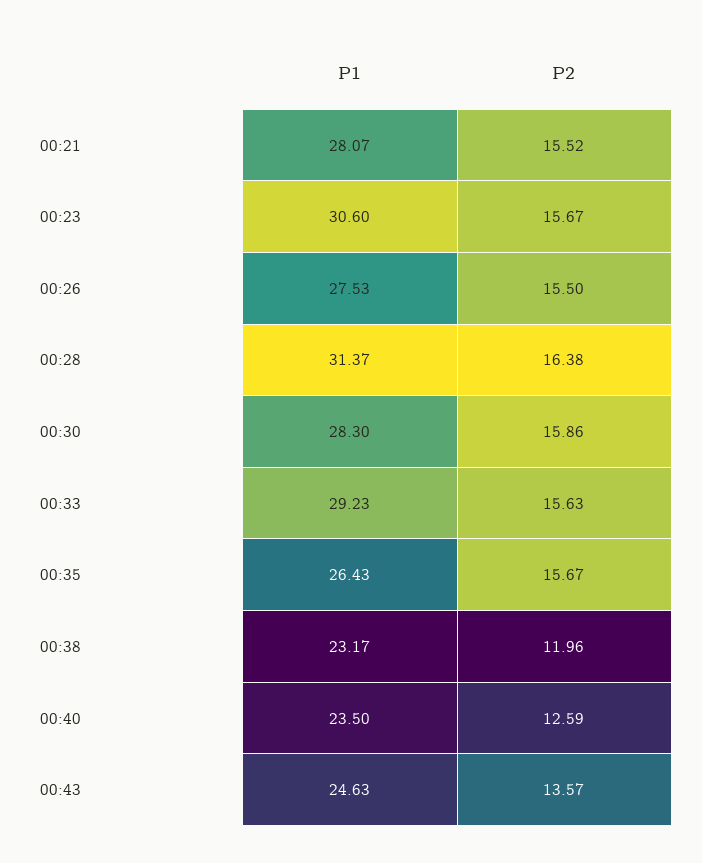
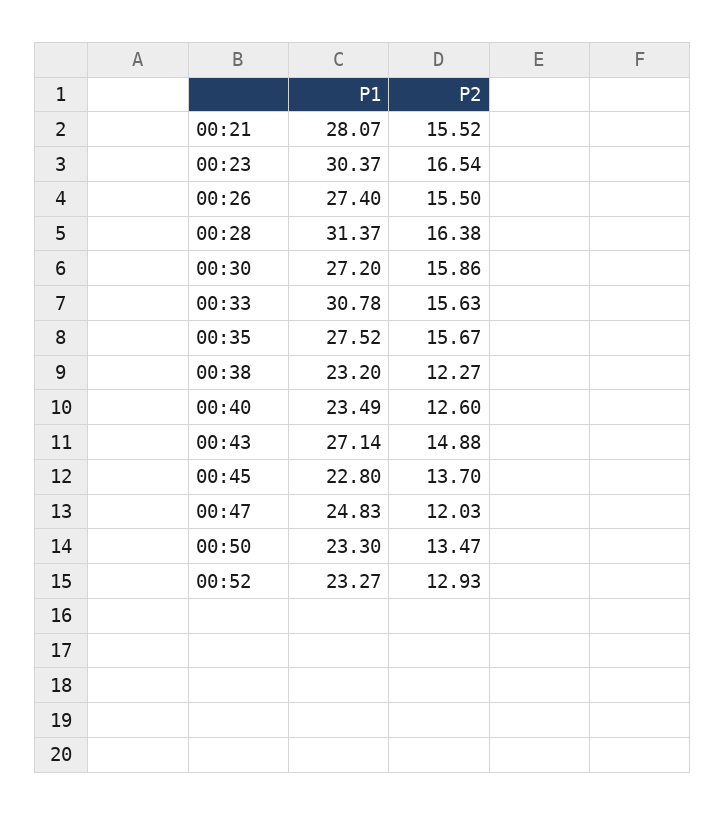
P1, 00:23: 30.6 -> 30.37
P2, 00:23: 15.67 -> 16.54
P1, 00:26: 27.53 -> 27.4
P1, 00:30: 28.3 -> 27.2
P1, 00:33: 29.23 -> 30.78
P1, 00:35: 26.43 -> 27.52
P1, 00:38: 23.17 -> 23.2
P2, 00:38: 11.96 -> 12.27
P1, 00:40: 23.5 -> 23.49
P2, 00:40: 12.59 -> 12.6
P1, 00:43: 24.63 -> 27.14
P2, 00:43: 13.57 -> 14.88
P1, 00:45: none -> 22.8
P2, 00:45: none -> 13.7
P1, 00:47: none -> 24.83
P2, 00:47: none -> 12.03
P1, 00:50: none -> 23.3
P2, 00:50: none -> 13.47
P1, 00:52: none -> 23.27
P2, 00:52: none -> 12.93

